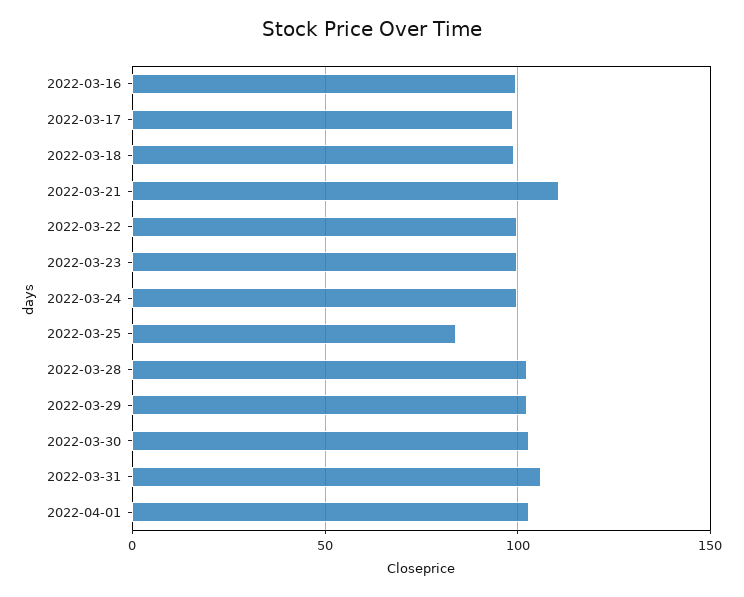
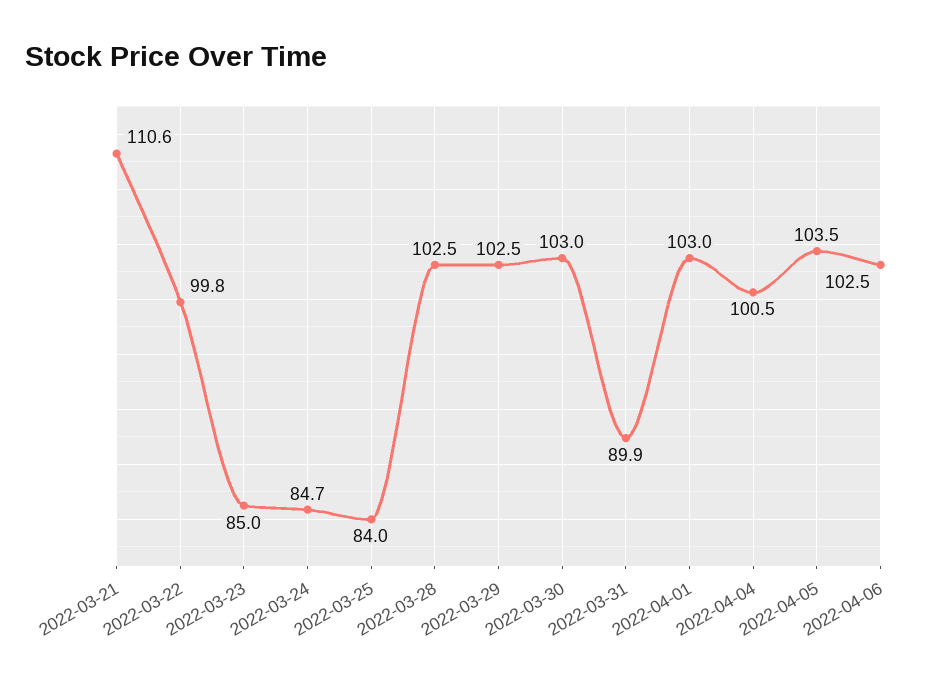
2022-03-16: 100 -> none
2022-03-17: 100 -> none
2022-03-18: 100 -> none
2022-03-23: 100 -> 85
2022-03-24: 100 -> 84.7
2022-03-31: 105 -> 89.9
2022-04-04: none -> 100.5
2022-04-05: none -> 103.5
2022-04-06: none -> 102.5

